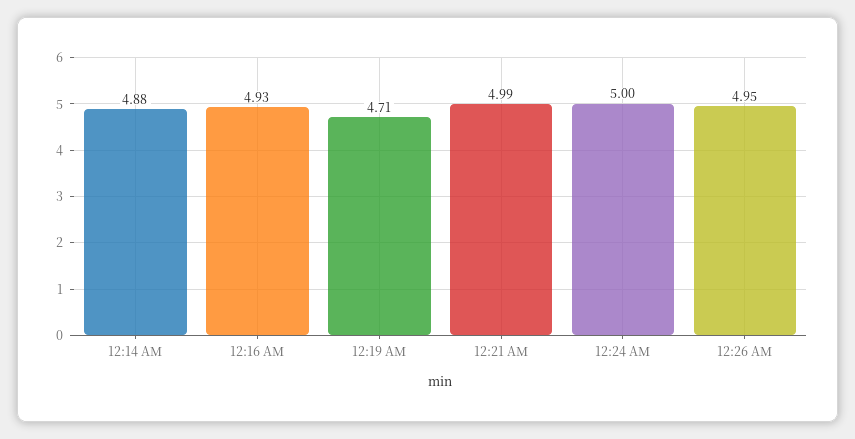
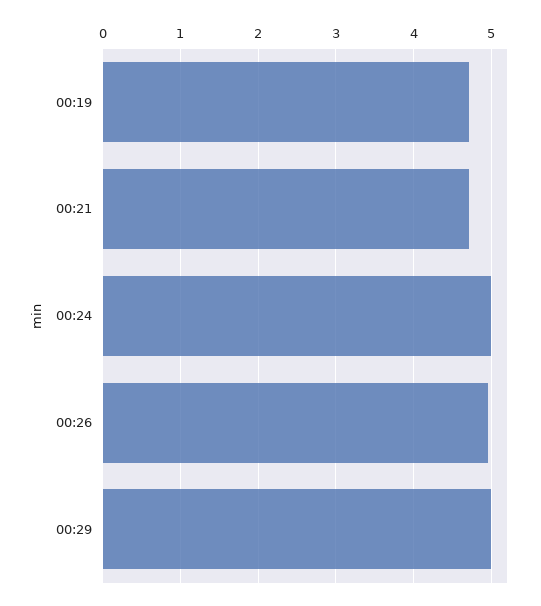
12:14 AM: 4.88 -> none
12:16 AM: 4.93 -> none
12:21 AM: 4.99 -> 4.7
00:29: none -> 5

